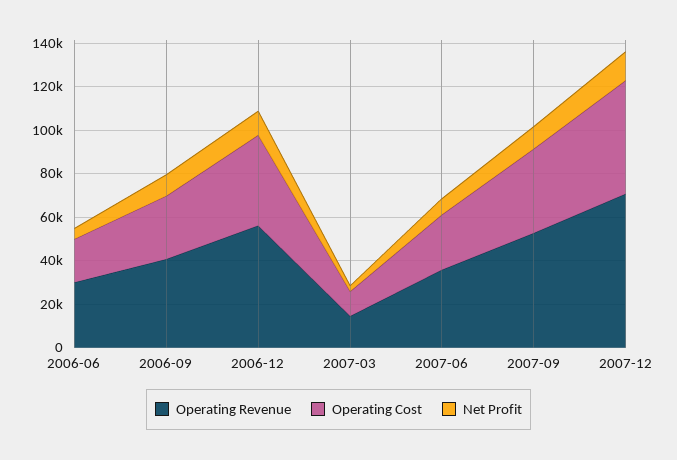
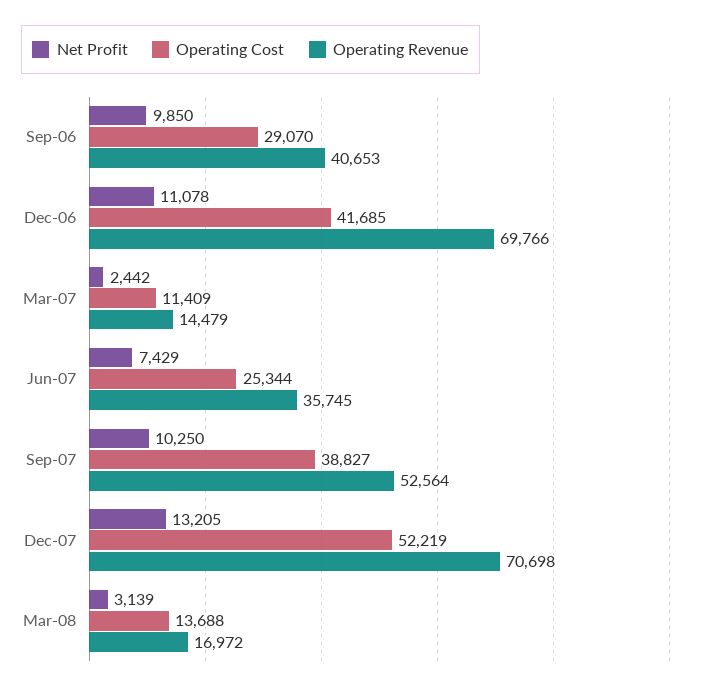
Operating Revenue, 2006-06: 30000 -> none
Operating Cost, 2006-06: 20000 -> none
Net Profit, 2006-06: 5000 -> none
Operating Revenue, 2006-12: 55000 -> 69766
Net Profit, Mar-08: none -> 3139
Operating Cost, Mar-08: none -> 13688
Operating Revenue, Mar-08: none -> 16972

